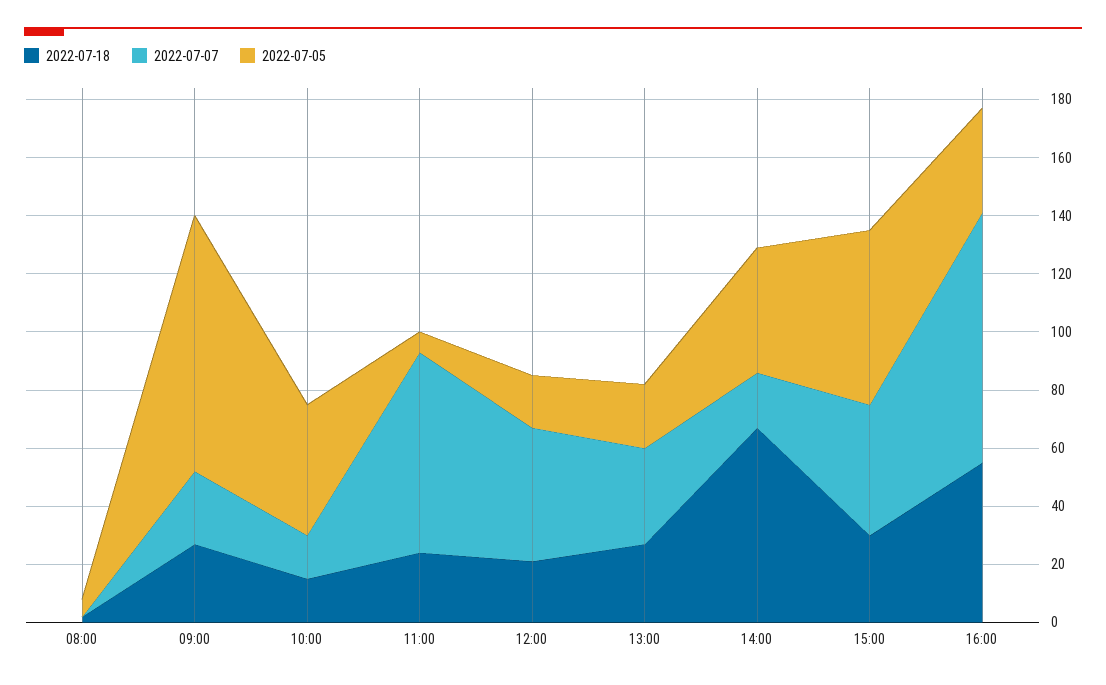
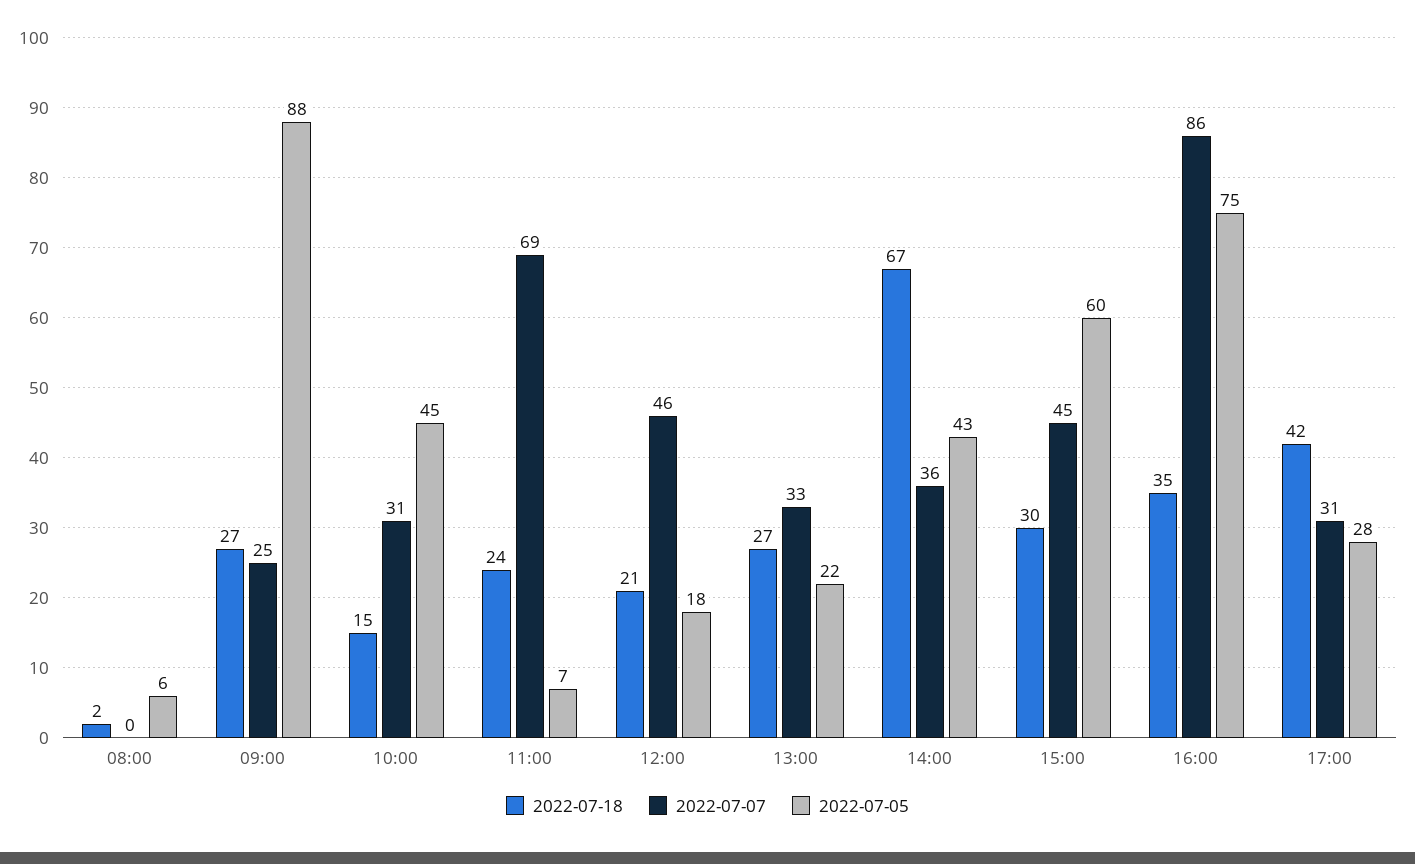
2022-07-07, 10:00: 15 -> 31
2022-07-07, 14:00: 20 -> 36
2022-07-18, 16:00: 55 -> 35
2022-07-05, 16:00: 35 -> 75
2022-07-18, 17:00: none -> 42
2022-07-07, 17:00: none -> 31
2022-07-05, 17:00: none -> 28

